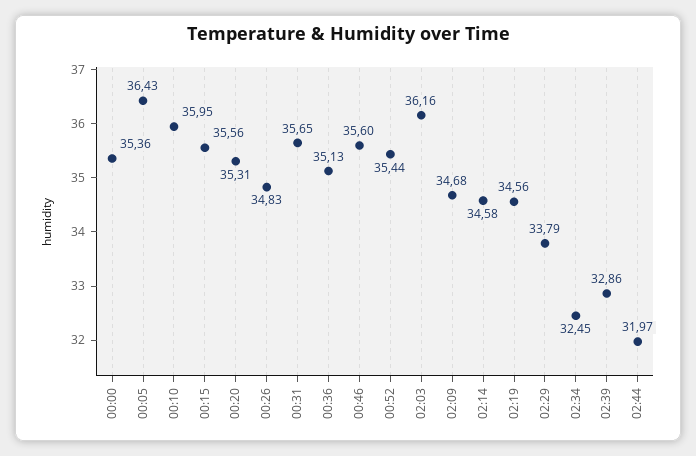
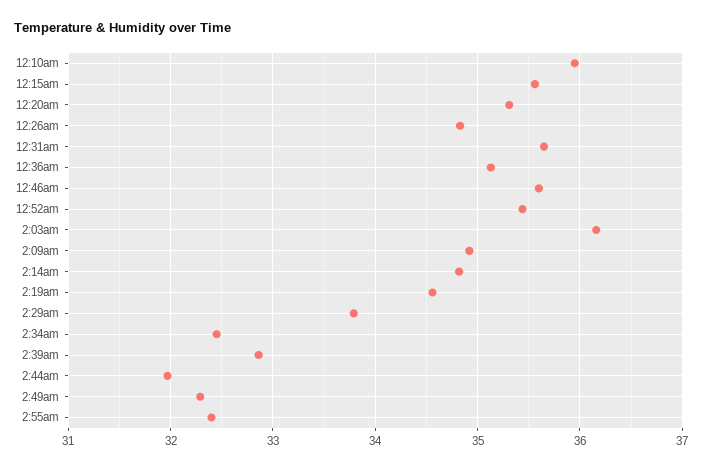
00:00: 35.36 -> none
00:05: 36.43 -> none
02:09: 34.68 -> 34.9
02:14: 34.58 -> 34.8
2:49am: none -> 32.3
2:55am: none -> 32.4

